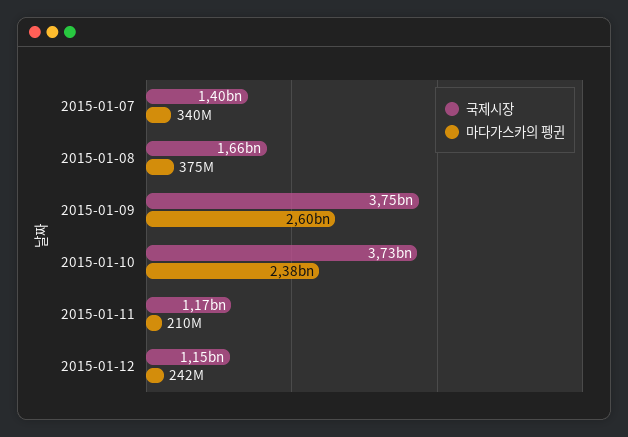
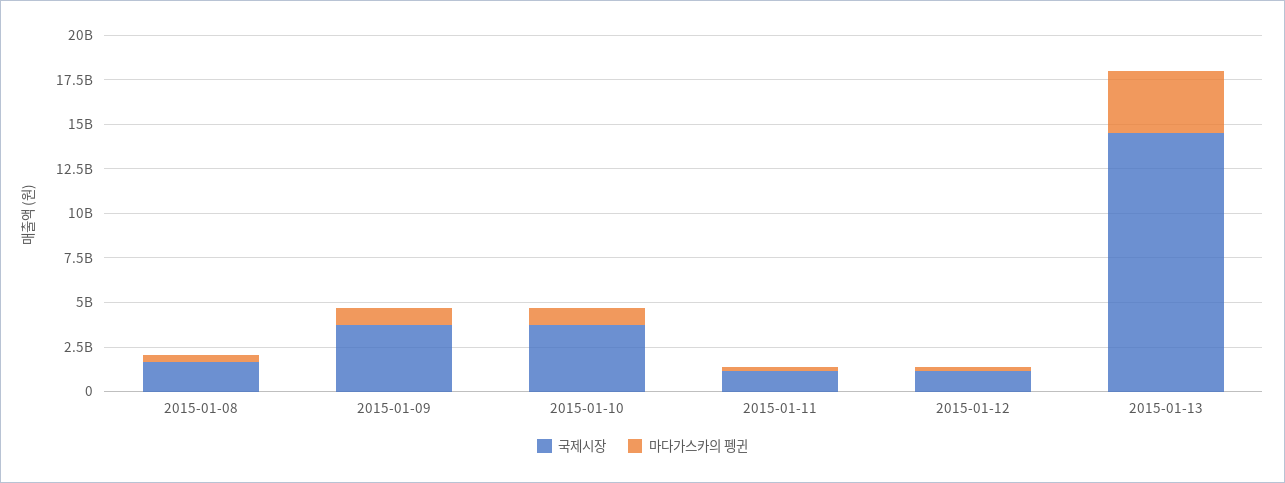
국제시장, 2015-01-07: 1400000000 -> none
마다가스카의 펭귄, 2015-01-07: 340000000 -> none
마다가스카의 펭귄, 2015-01-09: 2600000000 -> 1000000000
마다가스카의 펭귄, 2015-01-10: 2380000000 -> 1000000000
국제시장, 2015-01-13: none -> 14500000000
마다가스카의 펭귄, 2015-01-13: none -> 3500000000

